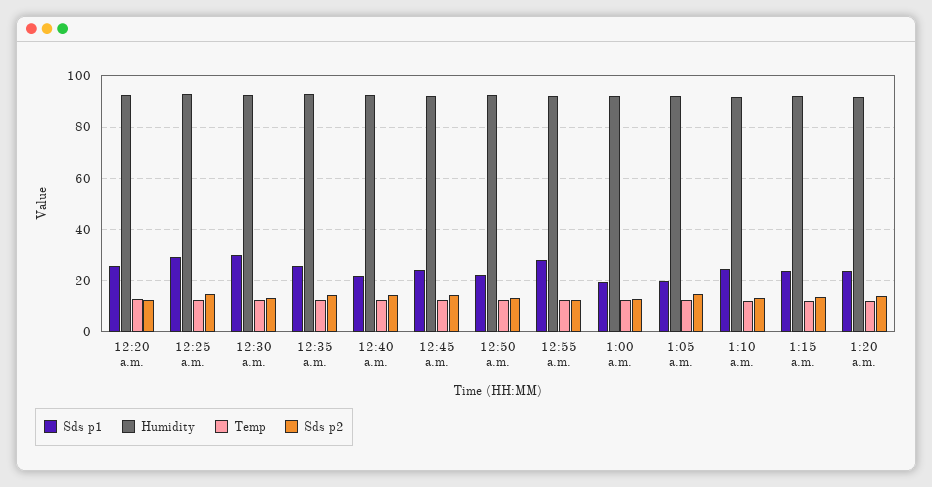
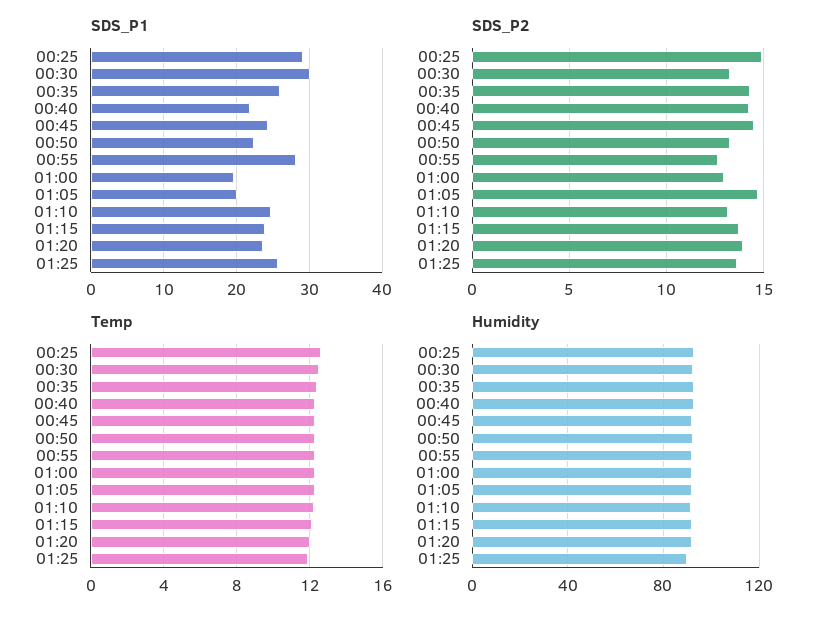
Sds p1, 12:20 a.m.: 25 -> none
Humidity, 12:20 a.m.: 92.5 -> none
Temp, 12:20 a.m.: 12.5 -> none
Sds p2, 12:20 a.m.: 12.5 -> none
Sds p1, 01:25: none -> 26
Sds p2, 01:25: none -> 13.5
Temp, 01:25: none -> 12
Humidity, 01:25: none -> 90

